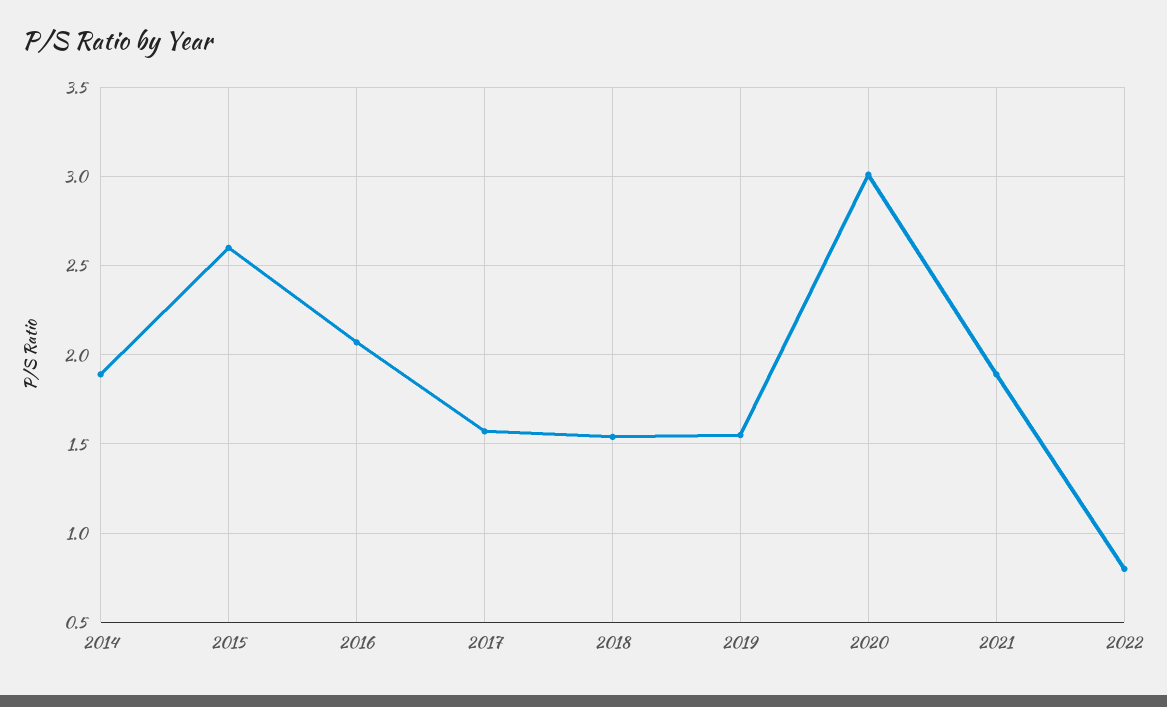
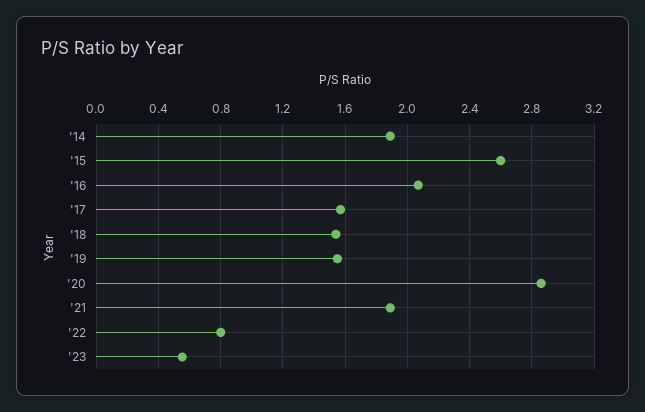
2020: 3 -> 2.85
'23: none -> 0.55

